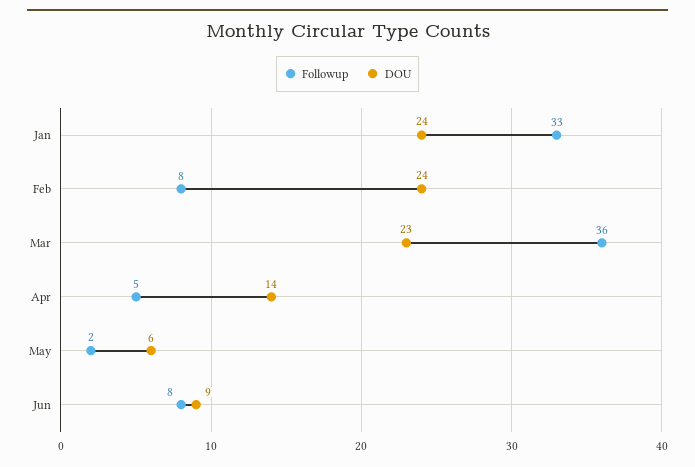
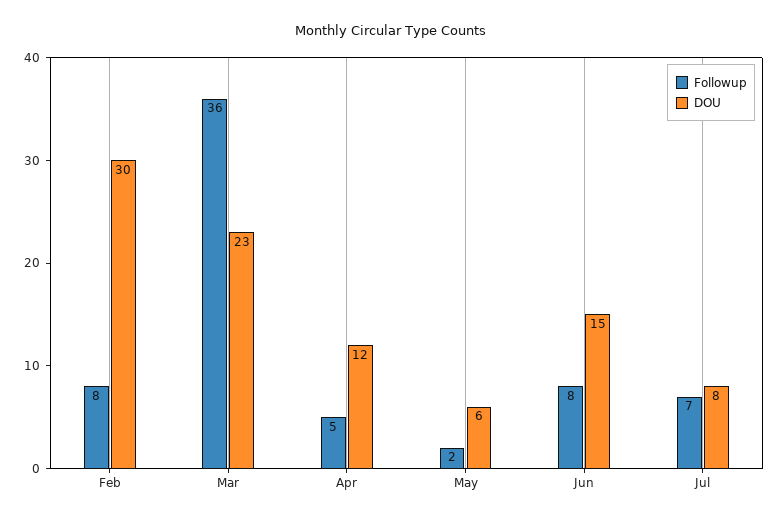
Followup, Jan: 33 -> none
DOU, Jan: 24 -> none
DOU, Feb: 24 -> 30
DOU, Apr: 14 -> 12
DOU, Jun: 9 -> 15
Followup, Jul: none -> 7
DOU, Jul: none -> 8

